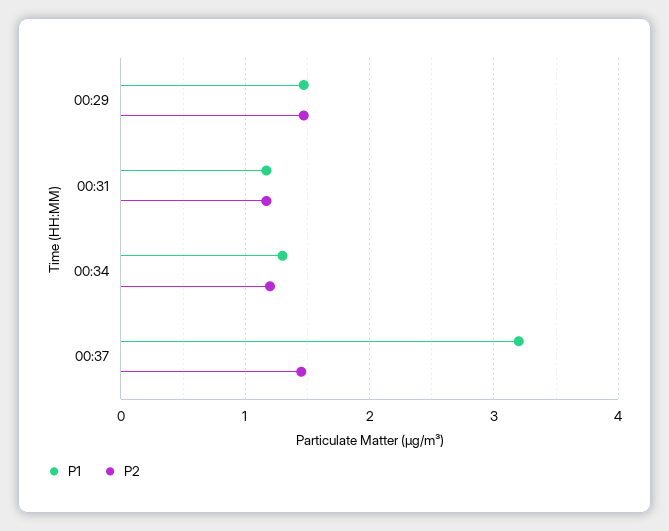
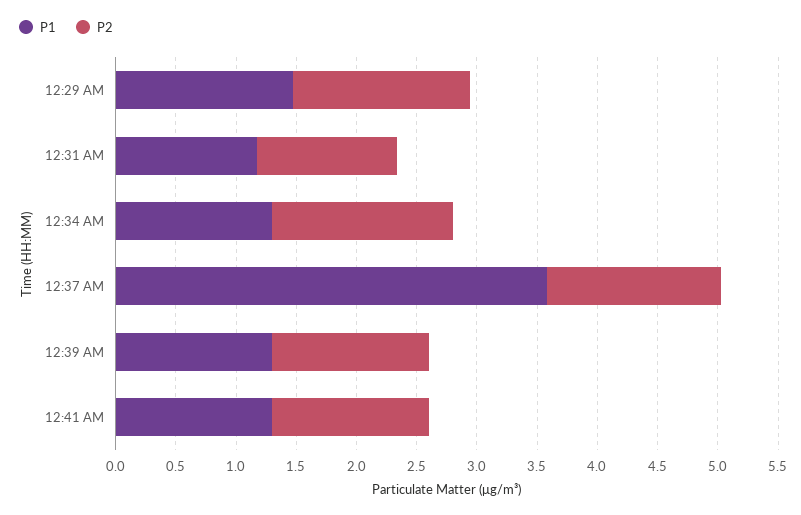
P2, 00:34: 1.2 -> 1.5
P1, 00:37: 3.2 -> 3.6
P1, 12:39 AM: none -> 1.3
P2, 12:39 AM: none -> 1.3
P1, 12:41 AM: none -> 1.3
P2, 12:41 AM: none -> 1.3

